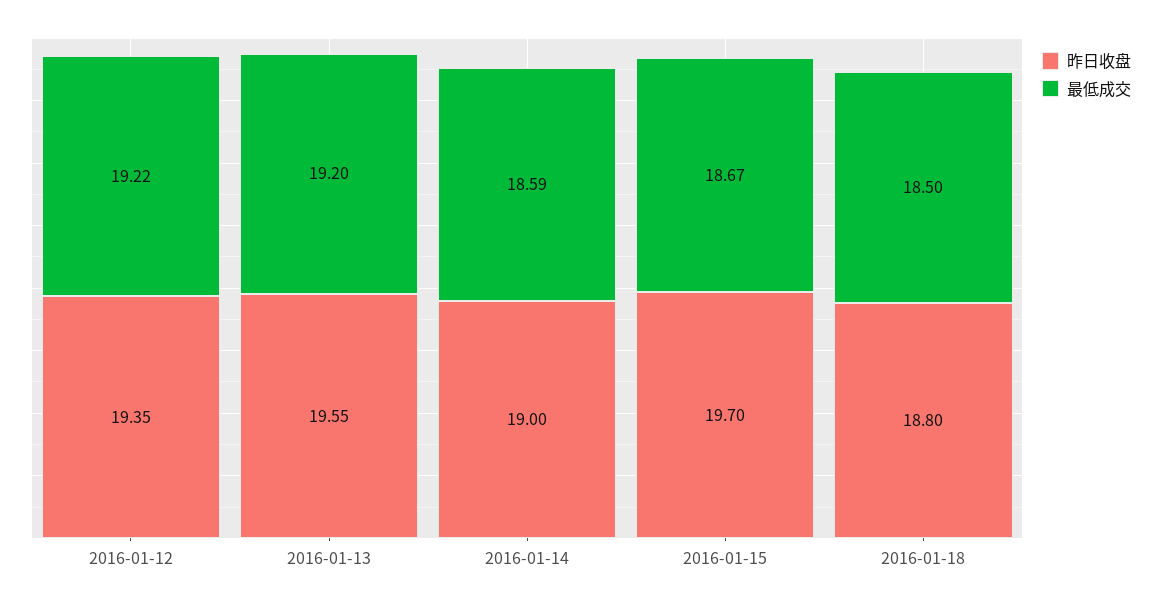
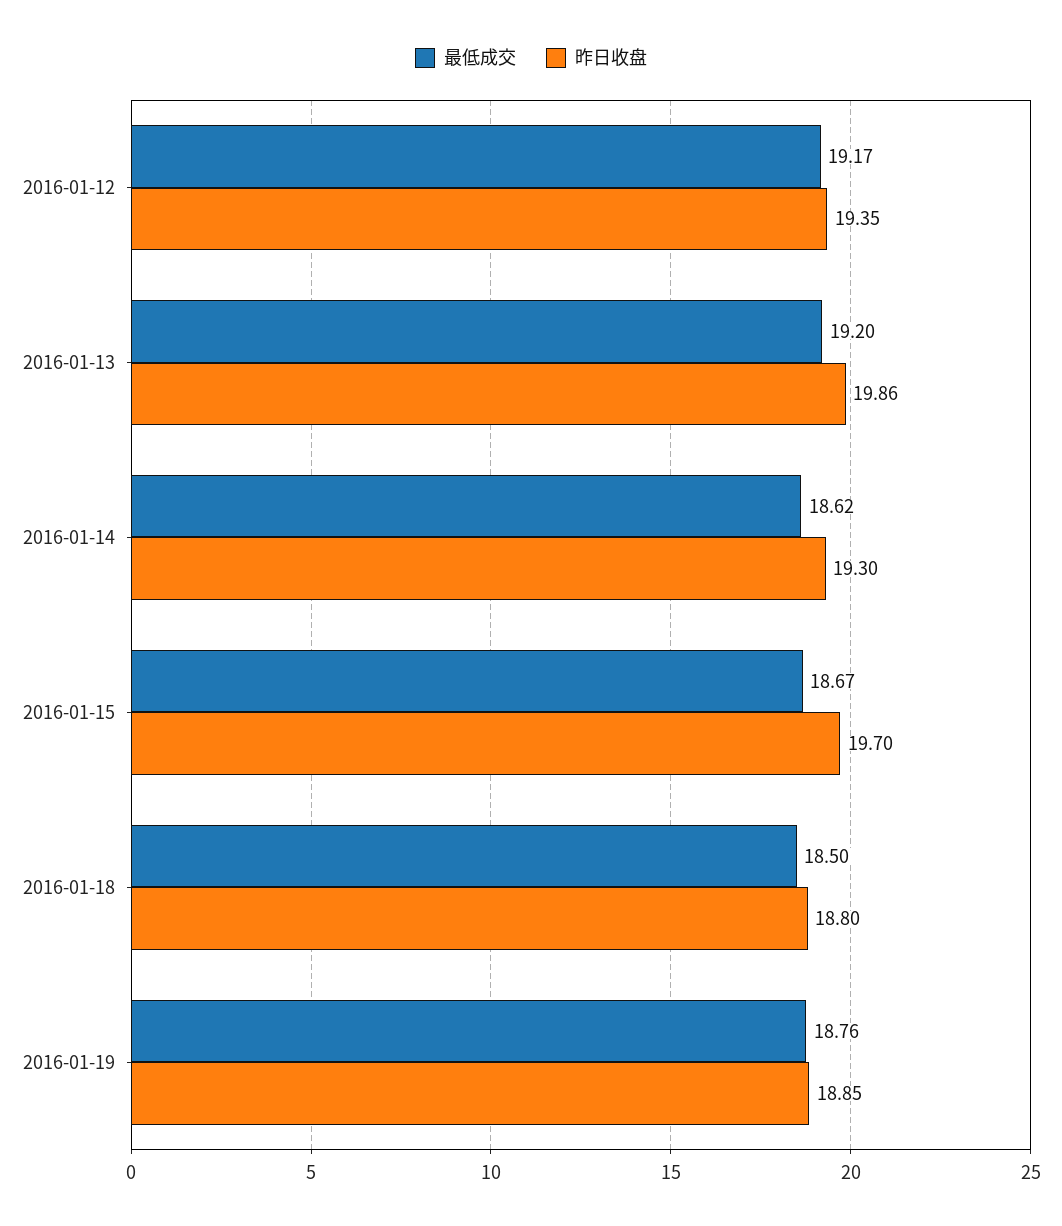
最低成交, 2016-01-12: 19.22 -> 19.17
昨日收盘, 2016-01-13: 19.55 -> 19.86
昨日收盘, 2016-01-14: 19 -> 19.3
最低成交, 2016-01-14: 18.59 -> 18.62
最低成交, 2016-01-19: none -> 18.76
昨日收盘, 2016-01-19: none -> 18.85

